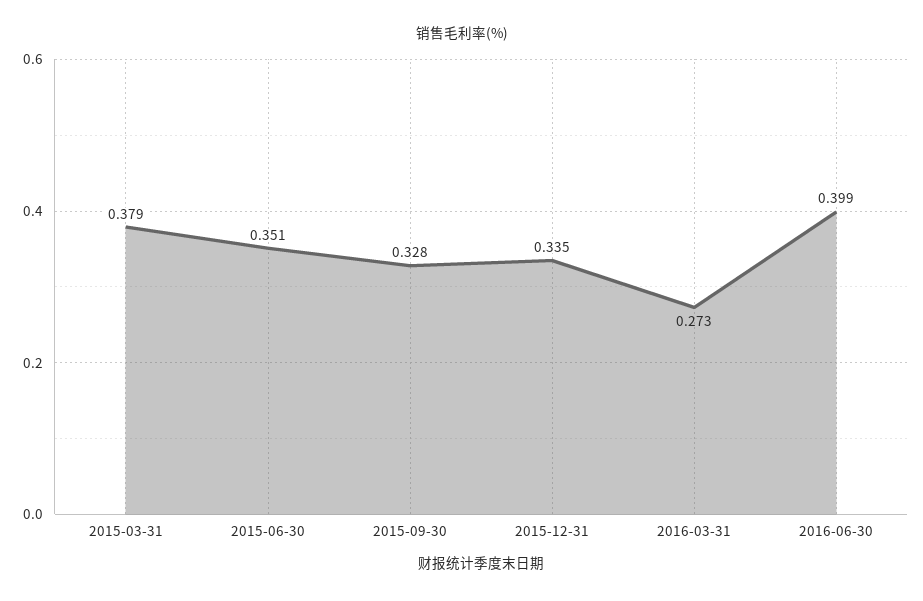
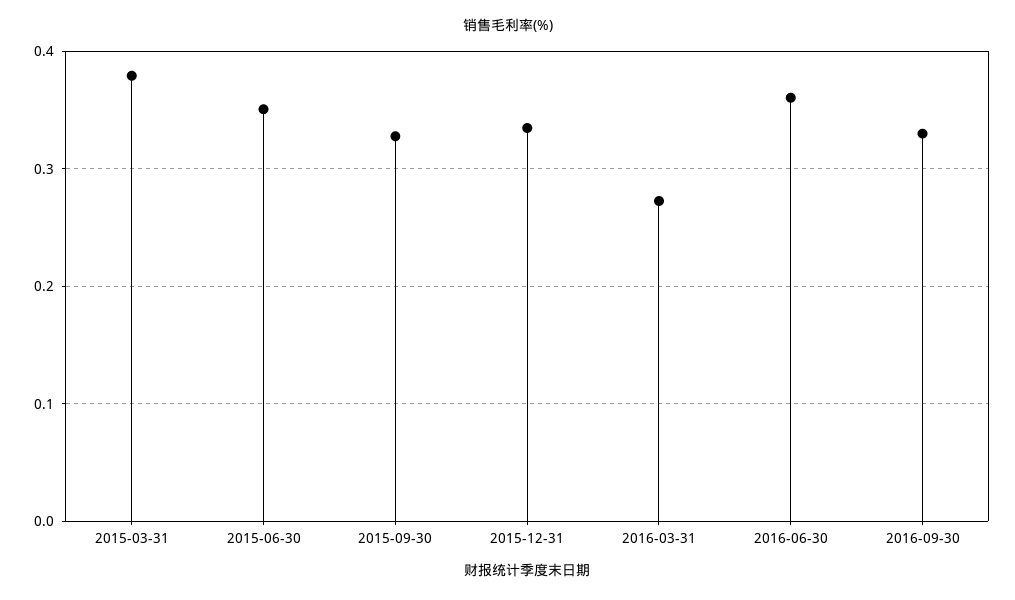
2016-06-30: 0.399 -> 0.36
2016-09-30: none -> 0.33

